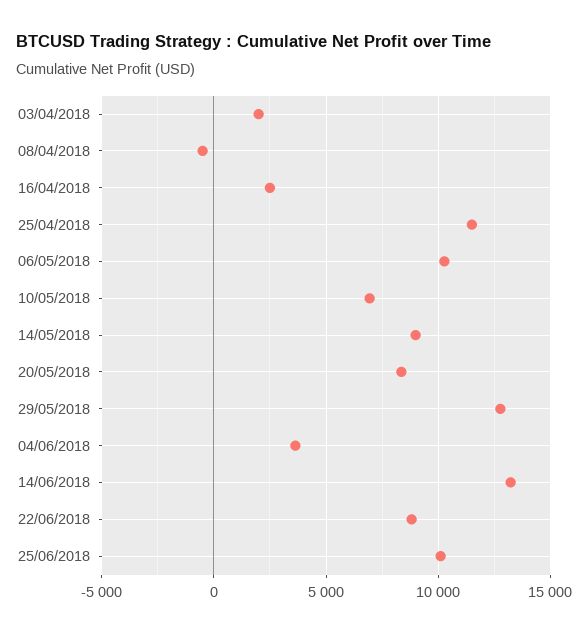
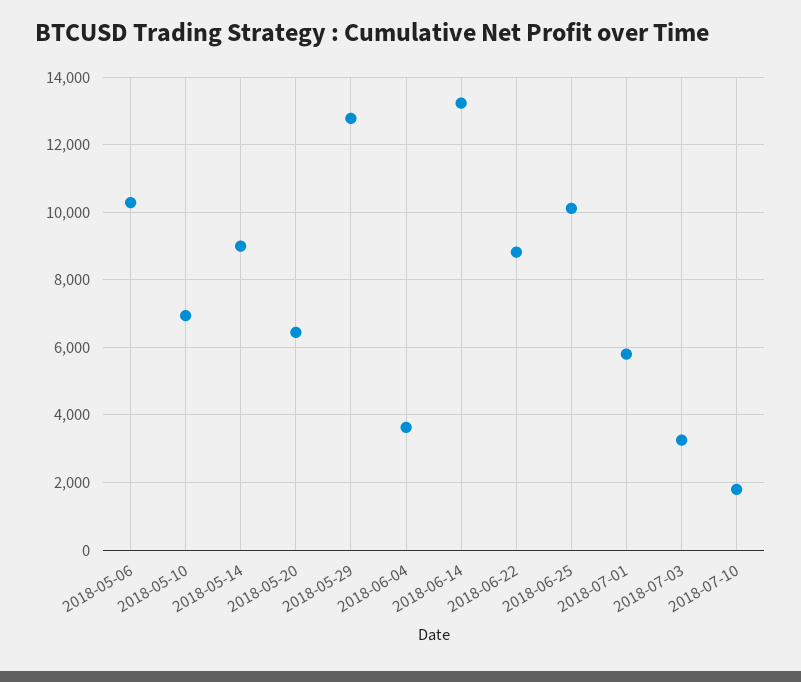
03/04/2018: 2000 -> none
08/04/2018: -500 -> none
16/04/2018: 2500 -> none
25/04/2018: 11500 -> none
20/05/2018: 8500 -> 6400
2018-07-01: none -> 5800
2018-07-03: none -> 3200
2018-07-10: none -> 1800

